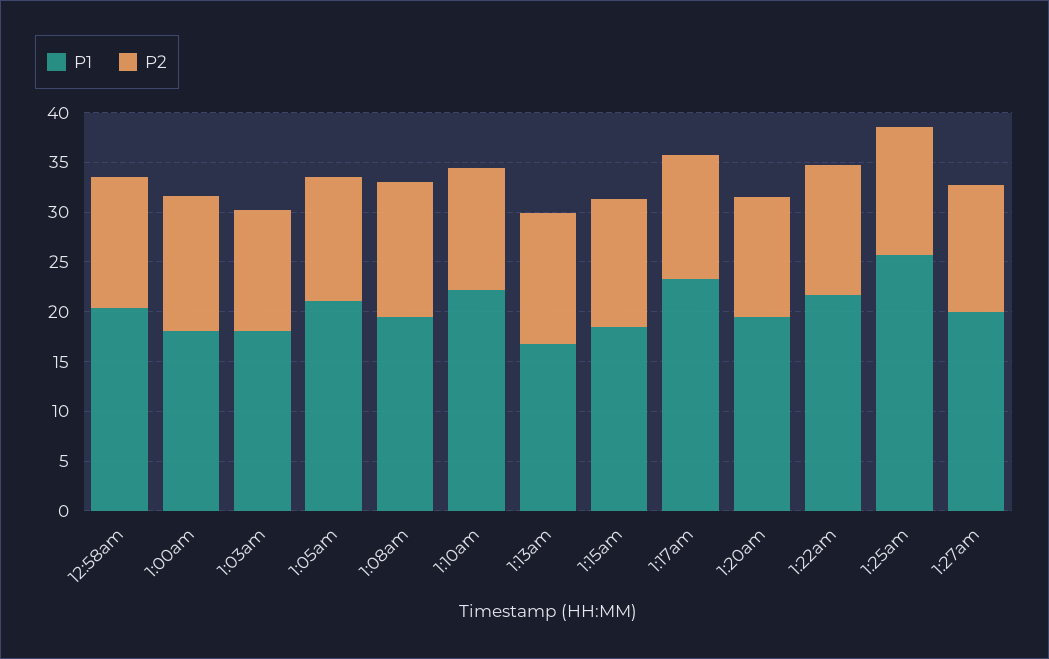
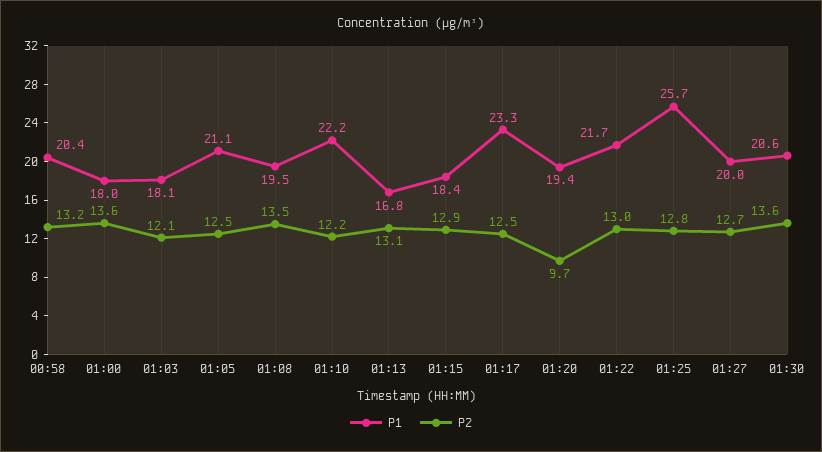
P2, 1:20am: 12 -> 9.7
P1, 01:30: none -> 20.6
P2, 01:30: none -> 13.6

